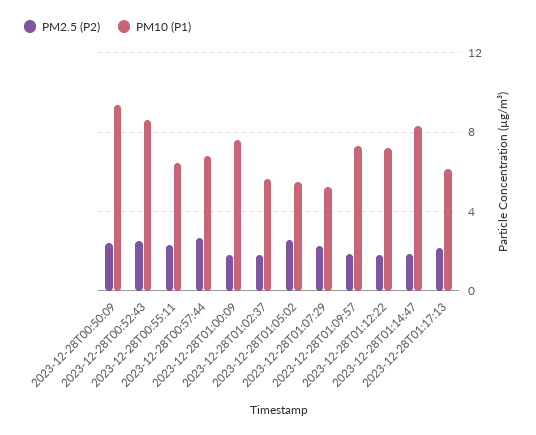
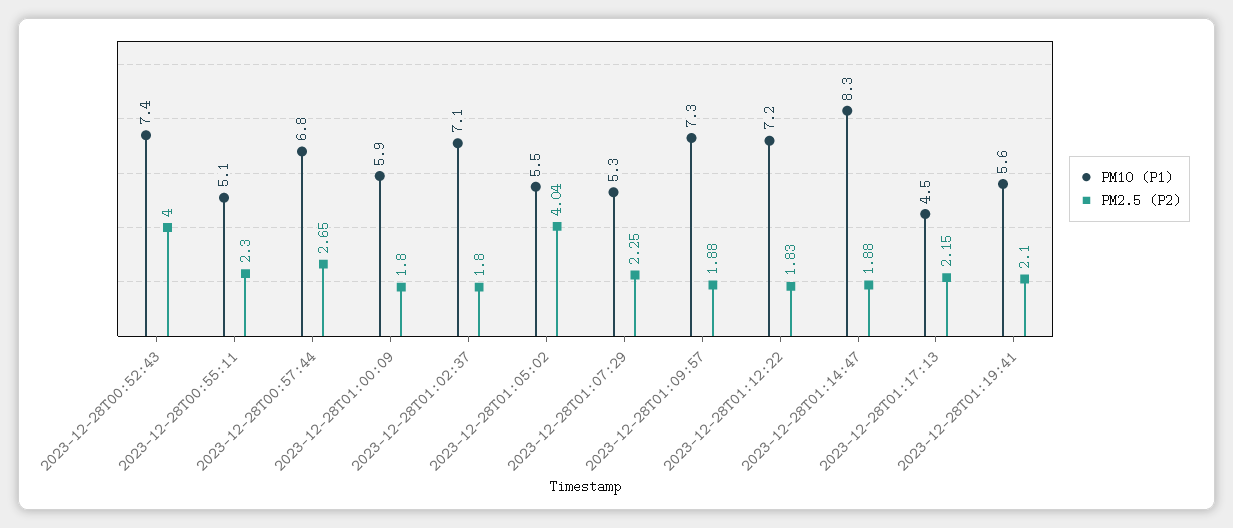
PM2.5 (P2), 2023-12-28T00:50:09: 2.5 -> none
PM10 (P1), 2023-12-28T00:50:09: 9.5 -> none
PM2.5 (P2), 2023-12-28T00:52:43: 2.5 -> 4
PM10 (P1), 2023-12-28T00:52:43: 8.5 -> 7.4
PM10 (P1), 2023-12-28T00:55:11: 6.5 -> 5.1
PM10 (P1), 2023-12-28T01:00:09: 7.5 -> 5.9
PM10 (P1), 2023-12-28T01:02:37: 5.5 -> 7.1
PM2.5 (P2), 2023-12-28T01:05:02: 2.5 -> 4.04
PM10 (P1), 2023-12-28T01:17:13: 6 -> 4.5
PM10 (P1), 2023-12-28T01:19:41: none -> 5.6
PM2.5 (P2), 2023-12-28T01:19:41: none -> 2.1

